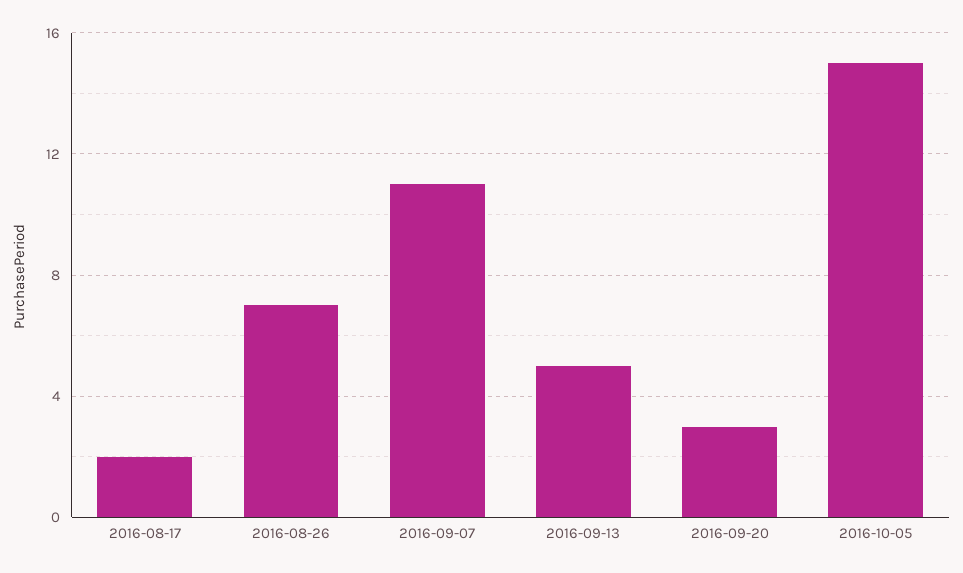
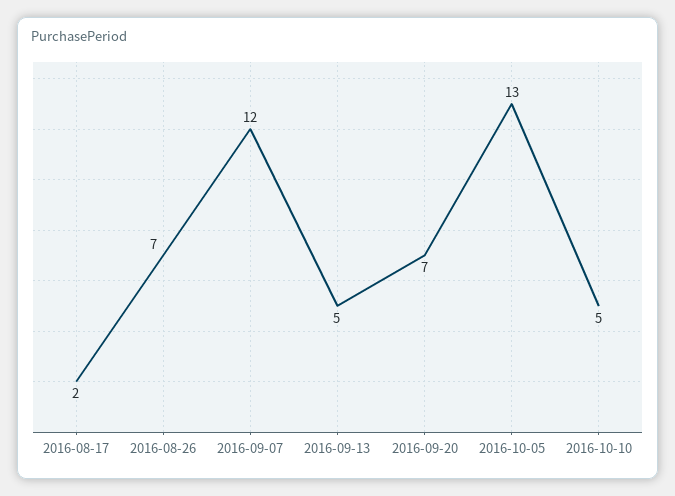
2016-09-07: 11 -> 12
2016-09-20: 3 -> 7
2016-10-05: 15 -> 13
2016-10-10: none -> 5

